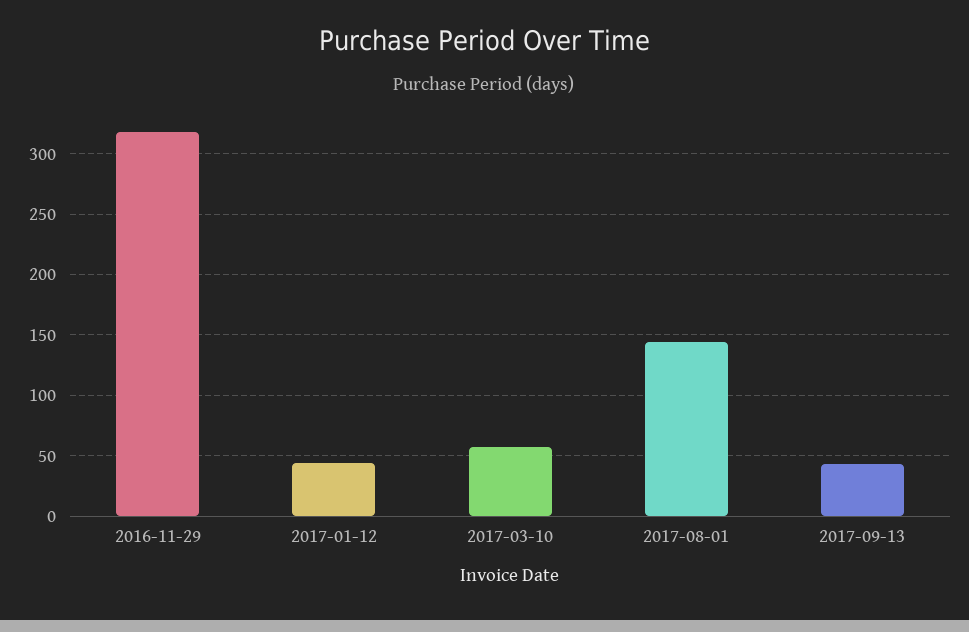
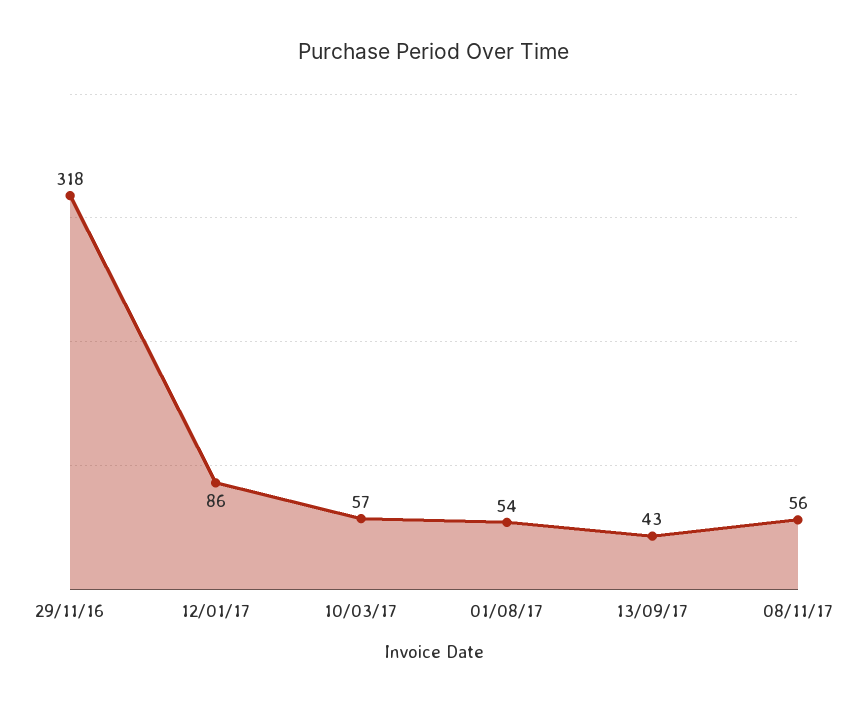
2017-01-12: 45 -> 86
2017-08-01: 145 -> 54
08/11/17: none -> 56

